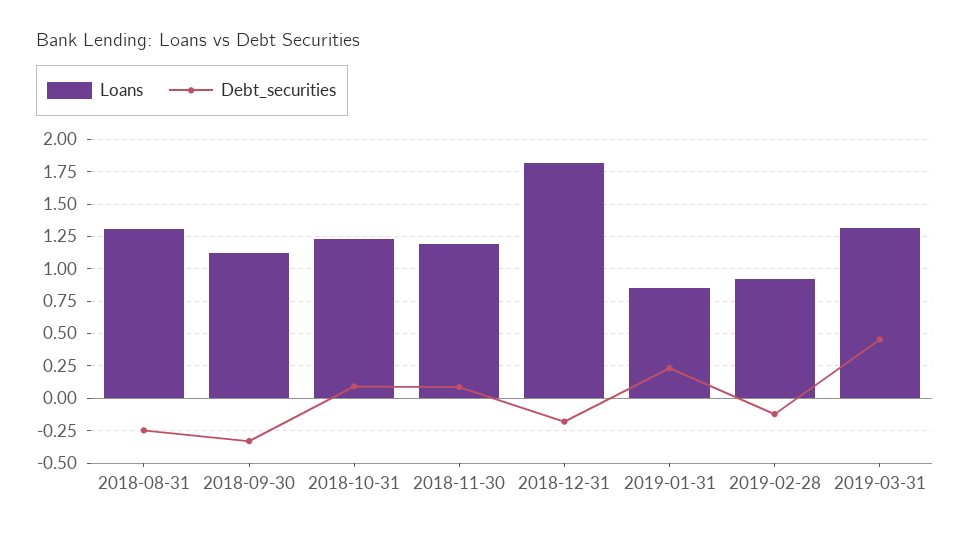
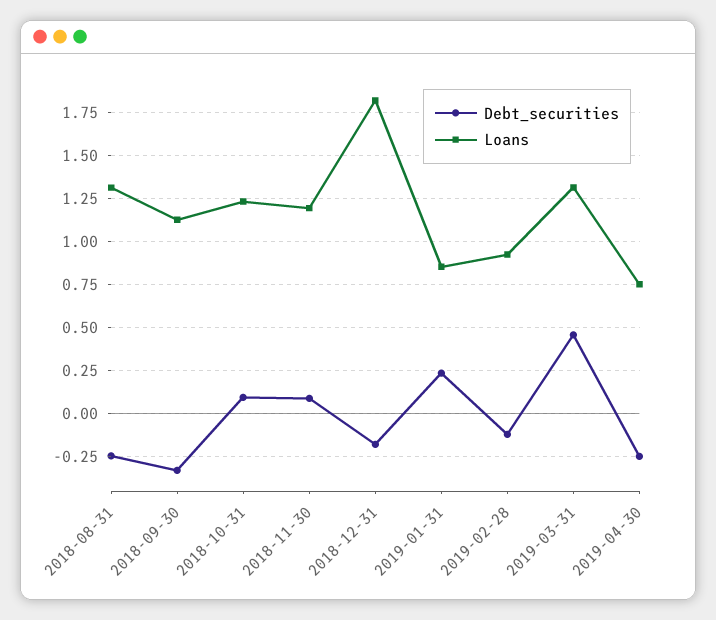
Debt_securities, 2019-04-30: none -> -0.25
Loans, 2019-04-30: none -> 0.75

